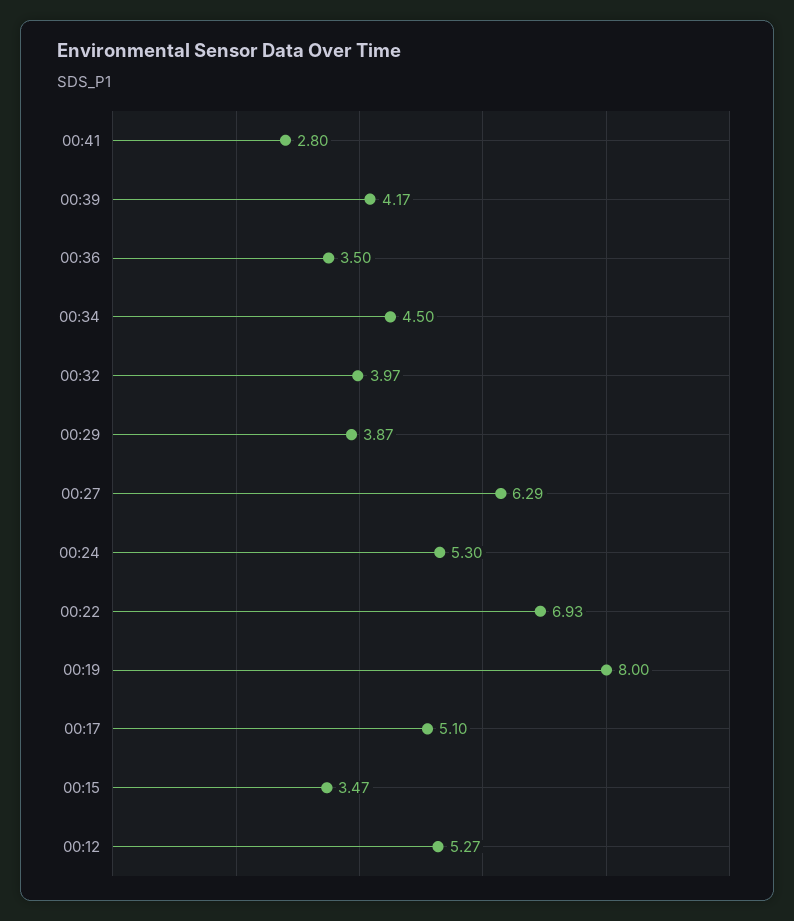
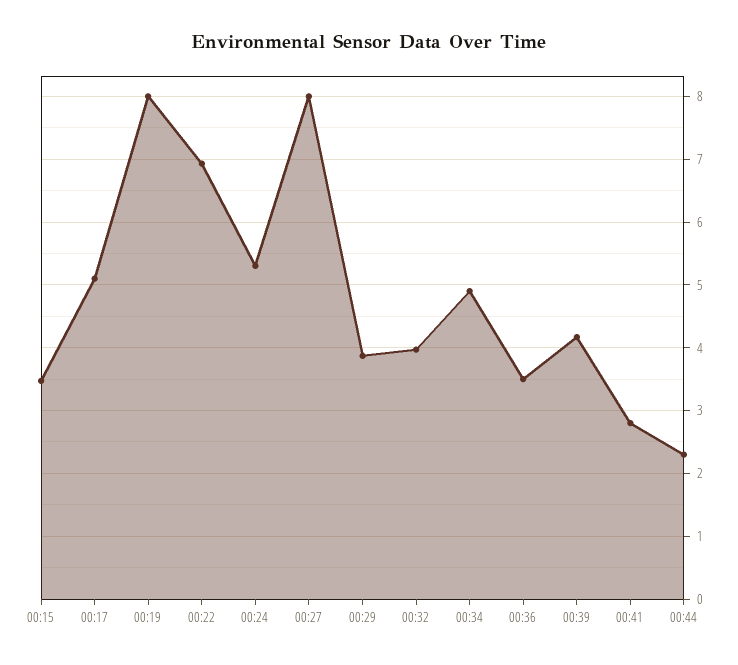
00:34: 4.5 -> 4.9
00:27: 6.29 -> 8
00:12: 5.27 -> none
00:44: none -> 2.3

